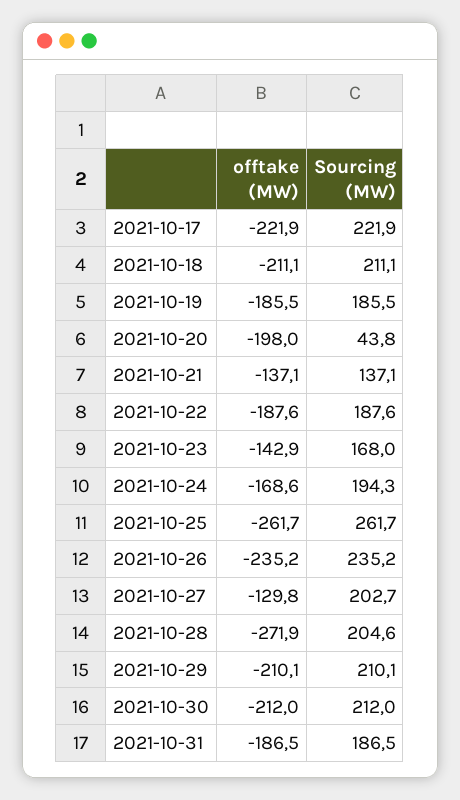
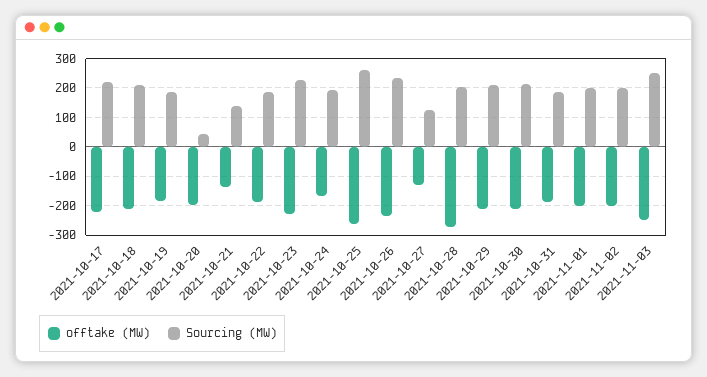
offtake (MW), 2021-10-23: -142.9 -> -225
Sourcing (MW), 2021-10-23: 168 -> 225
Sourcing (MW), 2021-10-27: 202.7 -> 125
offtake (MW), 2021-11-01: none -> -200
Sourcing (MW), 2021-11-01: none -> 200
offtake (MW), 2021-11-02: none -> -200
Sourcing (MW), 2021-11-02: none -> 200
offtake (MW), 2021-11-03: none -> -250
Sourcing (MW), 2021-11-03: none -> 250

